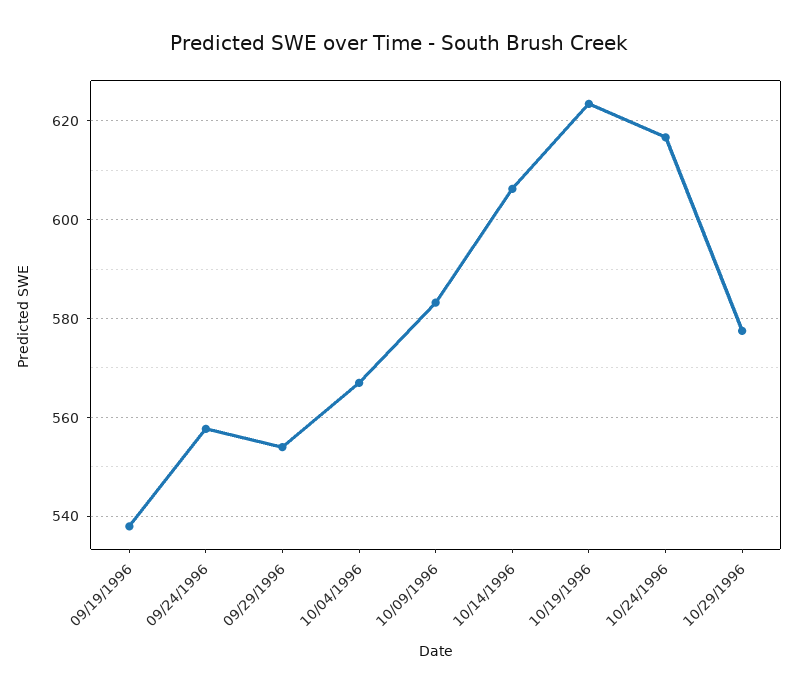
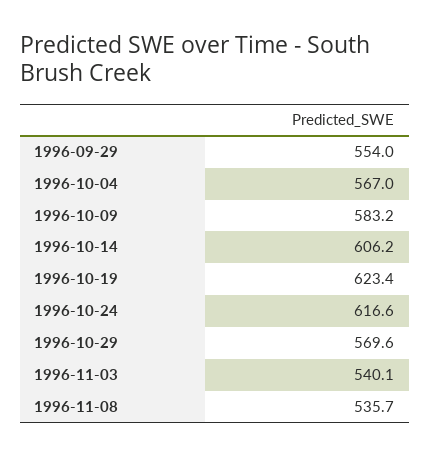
09/19/1996: 538 -> none
09/24/1996: 558 -> none
10/29/1996: 578 -> 569.6
1996-11-03: none -> 540.1
1996-11-08: none -> 535.7

